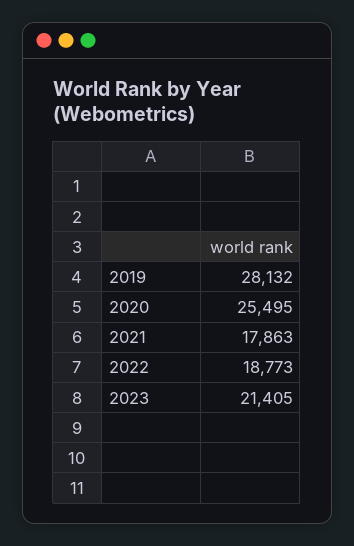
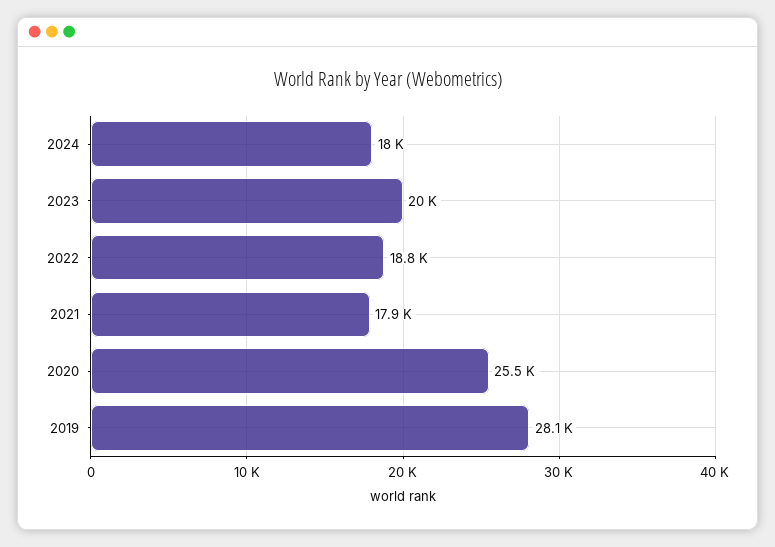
2023: 21405 -> 20000
2024: none -> 18000

